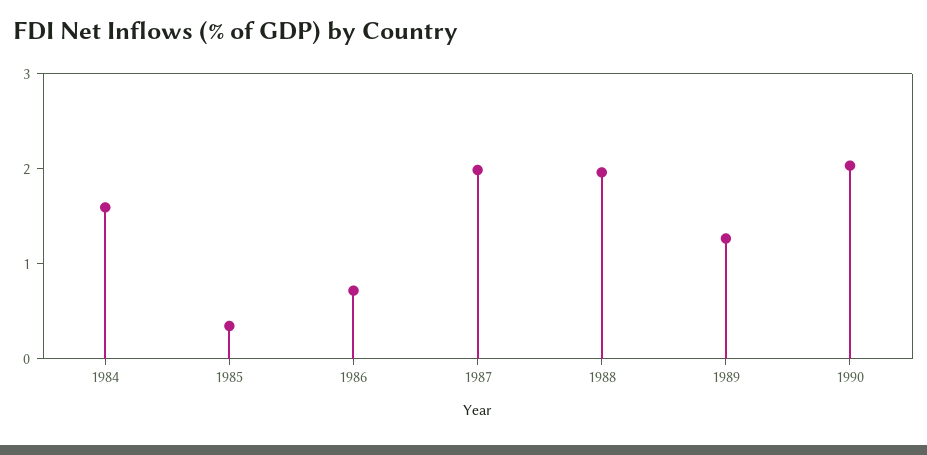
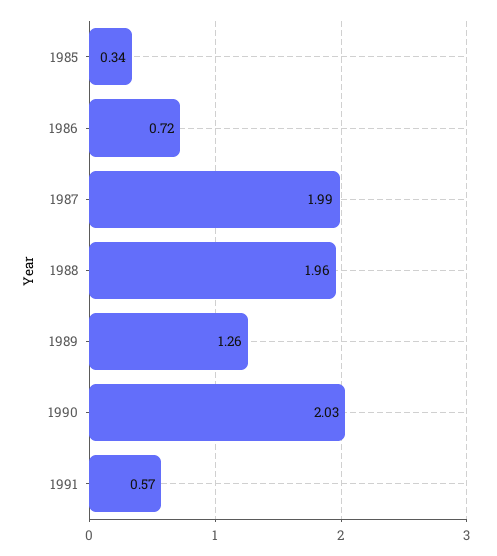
1984: 1.6 -> none
1991: none -> 0.57

